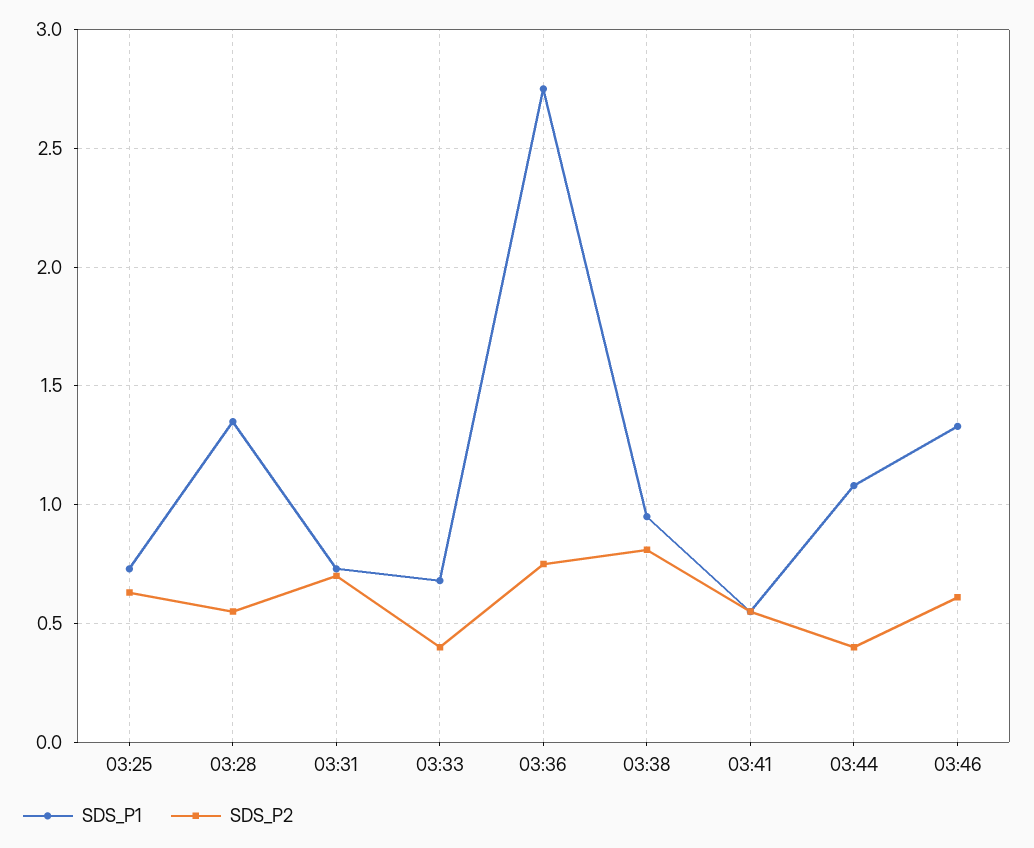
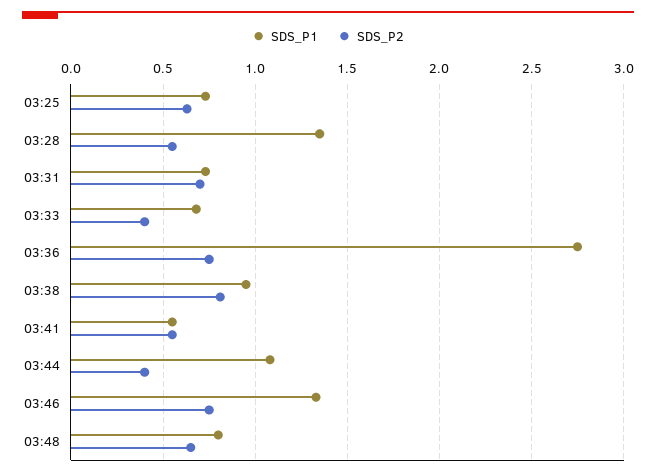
SDS_P2, 03:46: 0.6 -> 0.75
SDS_P1, 03:48: none -> 0.8
SDS_P2, 03:48: none -> 0.65

